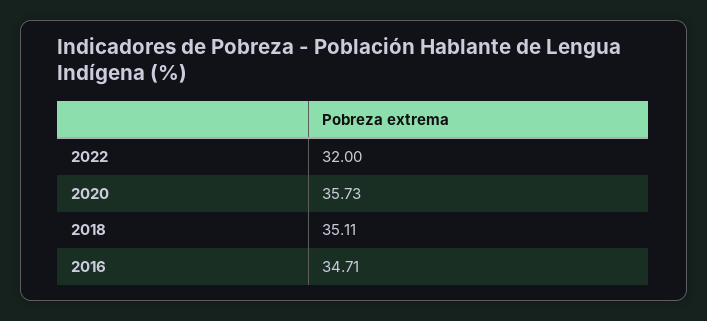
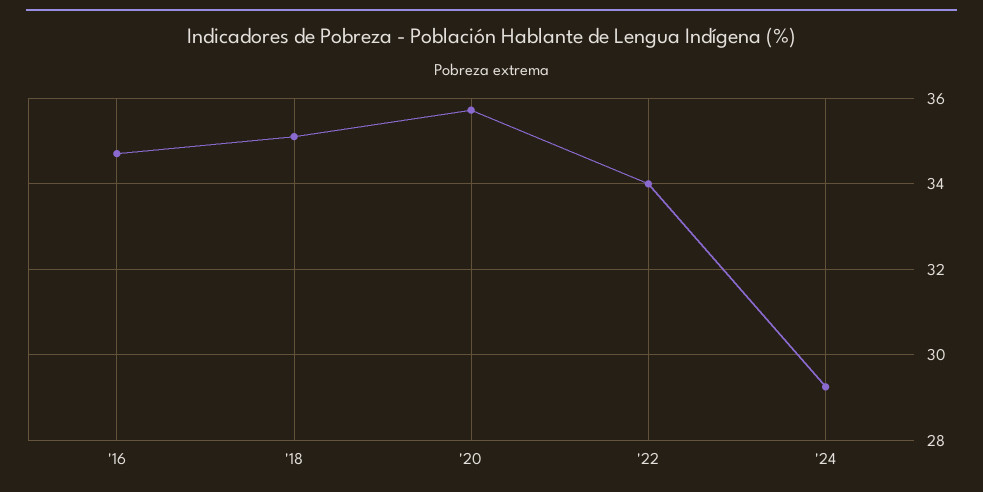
2022: 32 -> 34
'24: none -> 29.2

